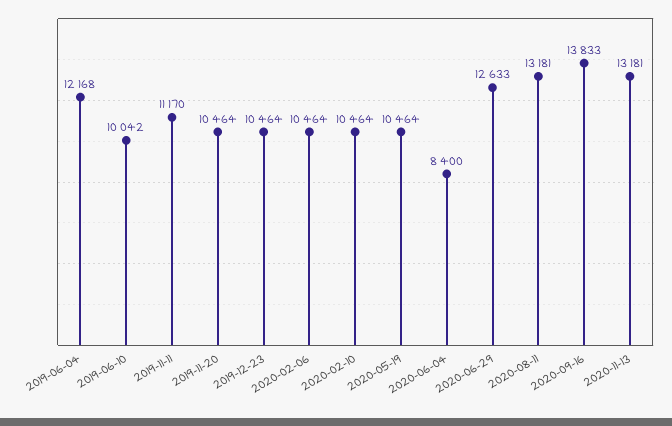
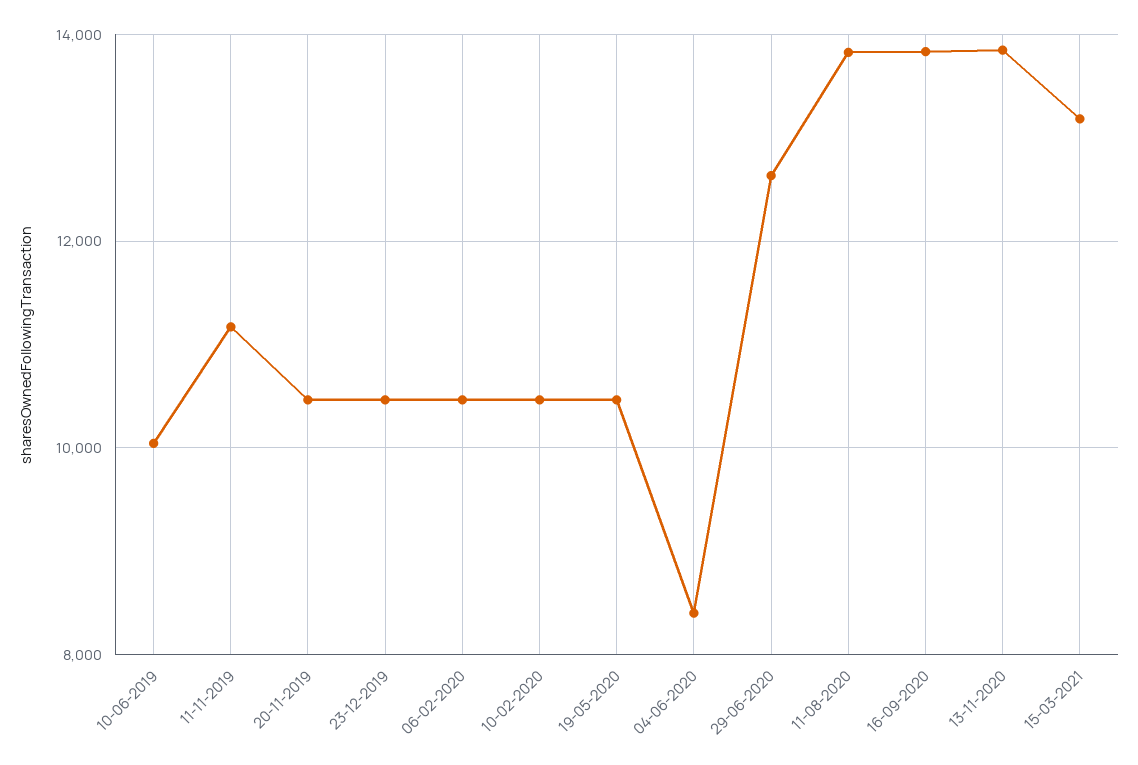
2019-06-04: 12168 -> none
2020-08-11: 13181 -> 13800
2020-11-13: 13181 -> 13800
15-03-2021: none -> 13200

